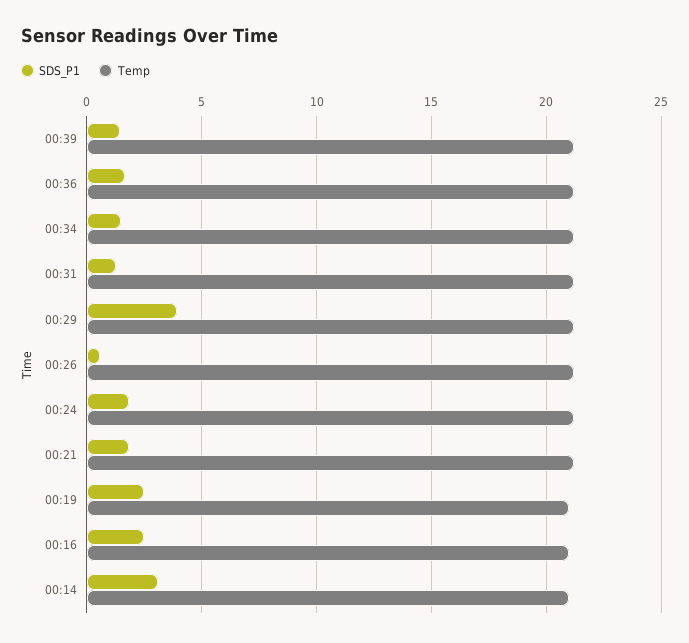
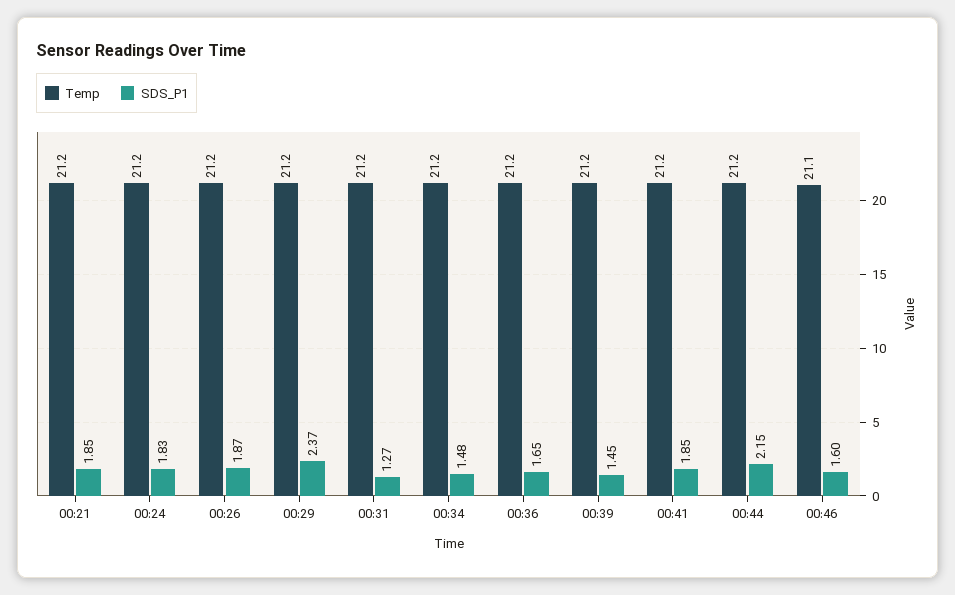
SDS_P1, 00:29: 4 -> 2.37
SDS_P1, 00:26: 0.5 -> 1.87
SDS_P1, 00:19: 2.5 -> none
Temp, 00:19: 21 -> none
SDS_P1, 00:16: 2.5 -> none
Temp, 00:16: 21 -> none
SDS_P1, 00:14: 3 -> none
Temp, 00:14: 21 -> none
Temp, 00:41: none -> 21.2
SDS_P1, 00:41: none -> 1.85
Temp, 00:44: none -> 21.2
SDS_P1, 00:44: none -> 2.15
Temp, 00:46: none -> 21.1
SDS_P1, 00:46: none -> 1.6

